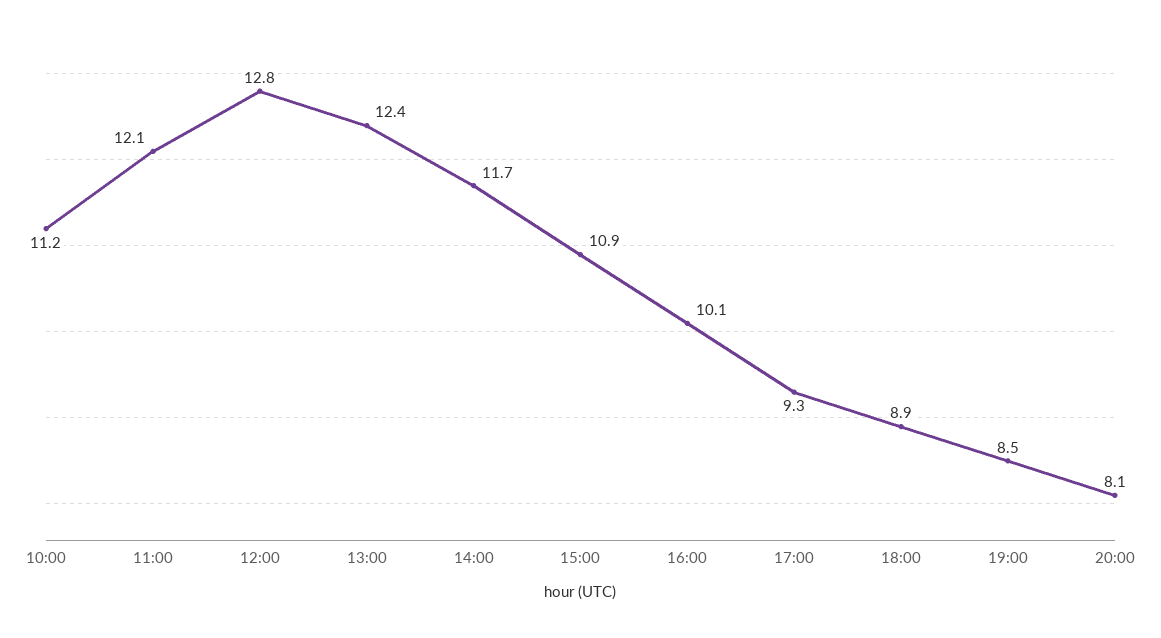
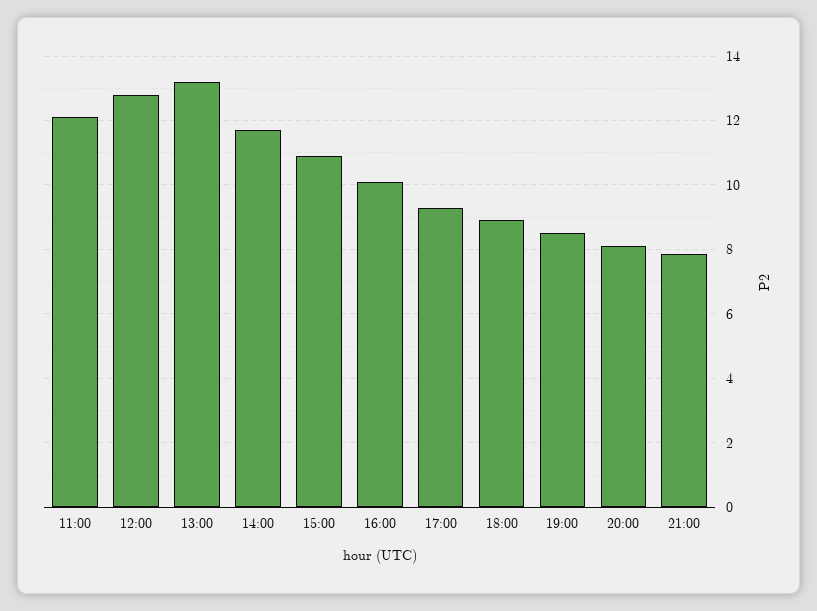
10:00: 11.2 -> none
13:00: 12.4 -> 13.2
21:00: none -> 7.8

